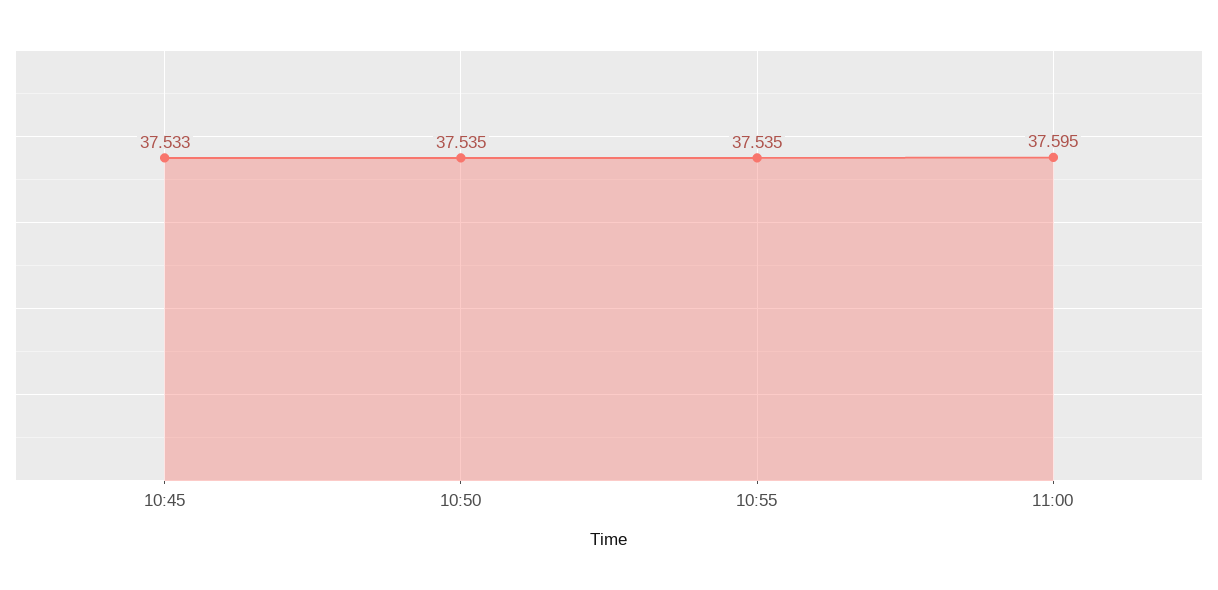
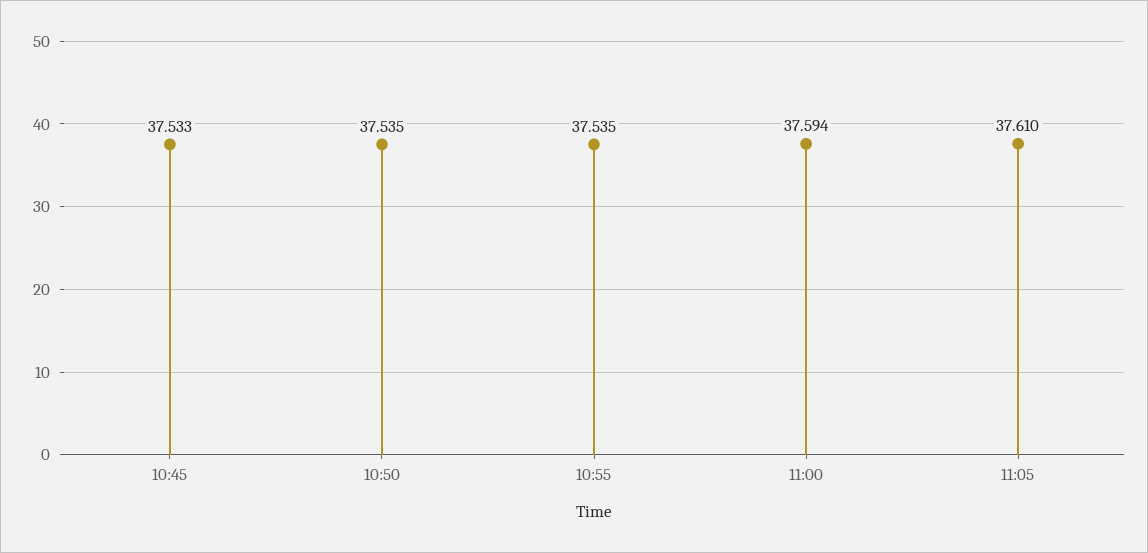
11:00: 37.595 -> 37.594
11:05: none -> 37.61

